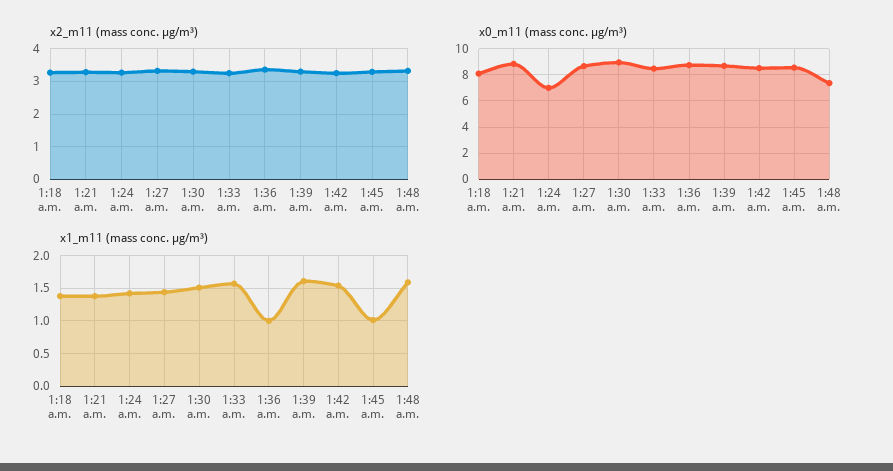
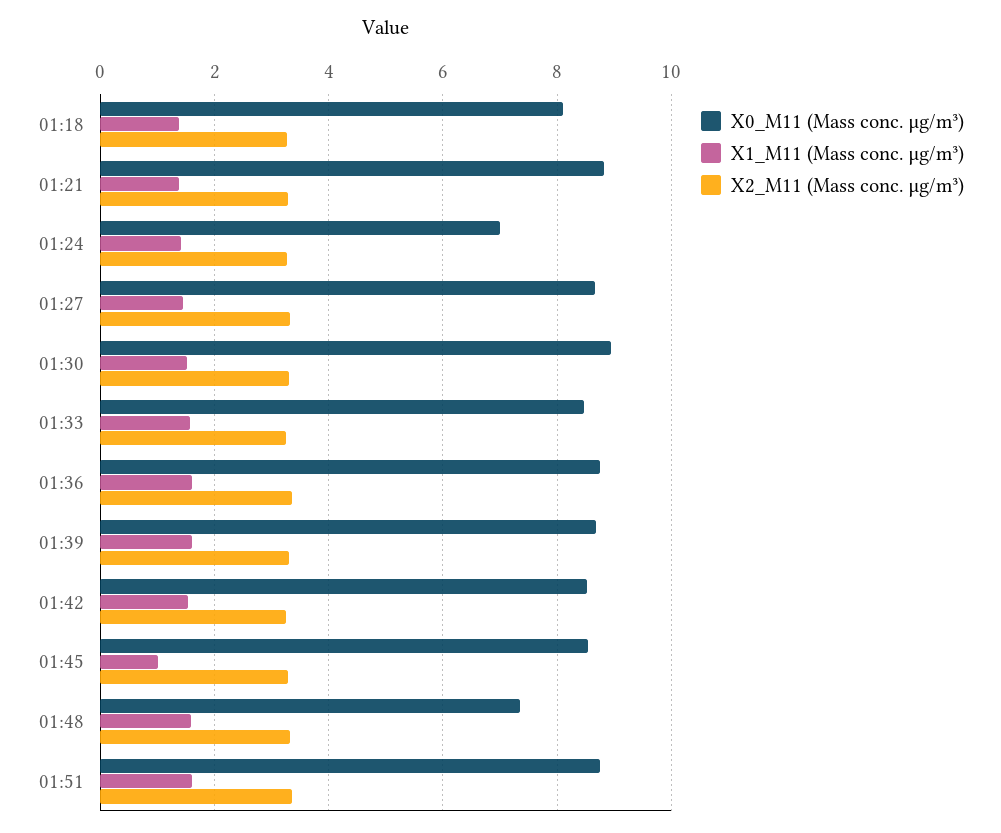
x1_m11 (mass conc. μg/m³), 1:36 a.m.: 1 -> 1.6
x0_m11 (mass conc. μg/m³), 01:51: none -> 8.8
x1_m11 (mass conc. μg/m³), 01:51: none -> 1.6
x2_m11 (mass conc. μg/m³), 01:51: none -> 3.4

